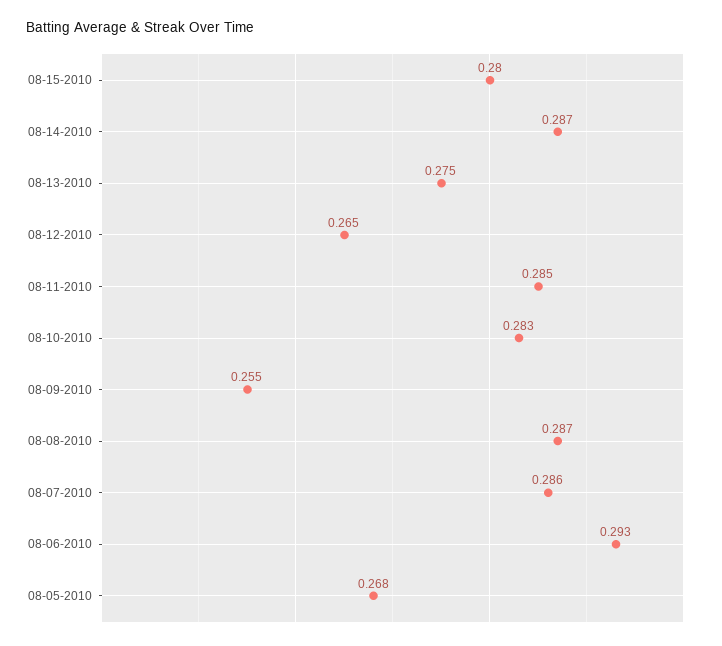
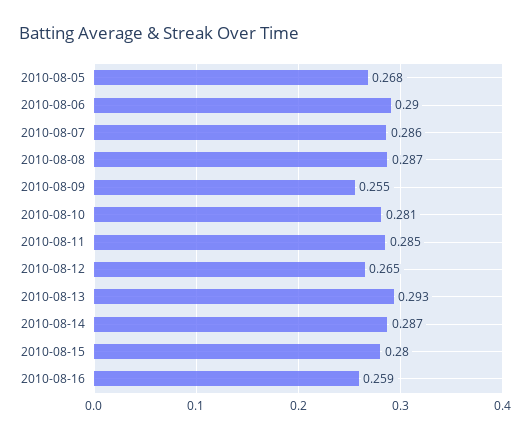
08-13-2010: 0.275 -> 0.293
08-10-2010: 0.283 -> 0.281
08-06-2010: 0.293 -> 0.29
2010-08-16: none -> 0.259

